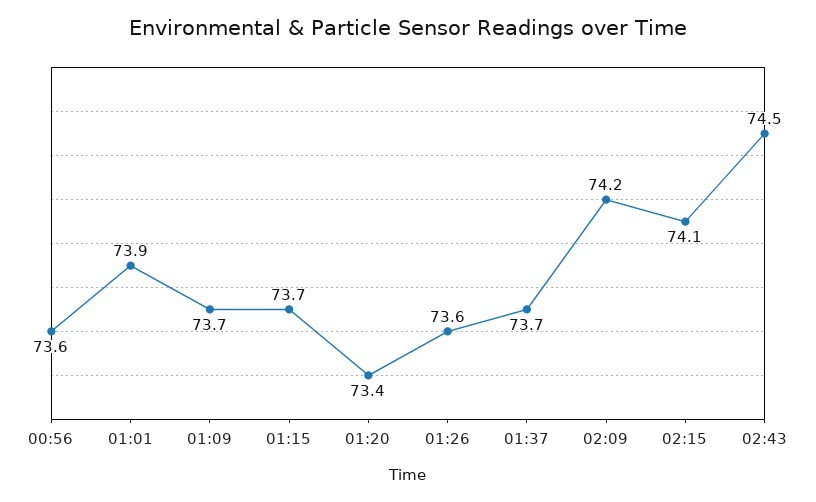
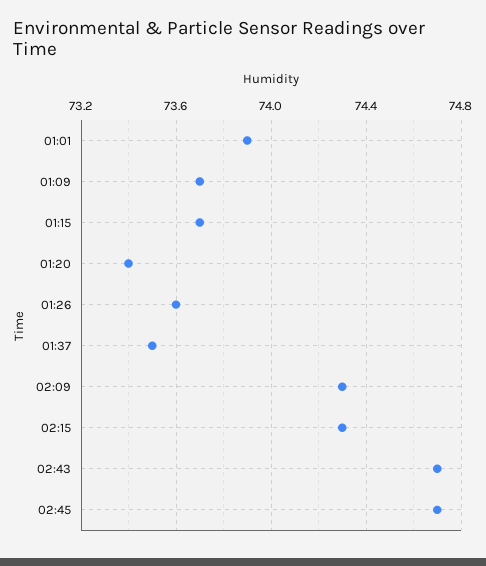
00:56: 73.6 -> none
01:37: 73.7 -> 73.5
02:09: 74.2 -> 74.3
02:15: 74.1 -> 74.3
02:43: 74.5 -> 74.7
02:45: none -> 74.7

